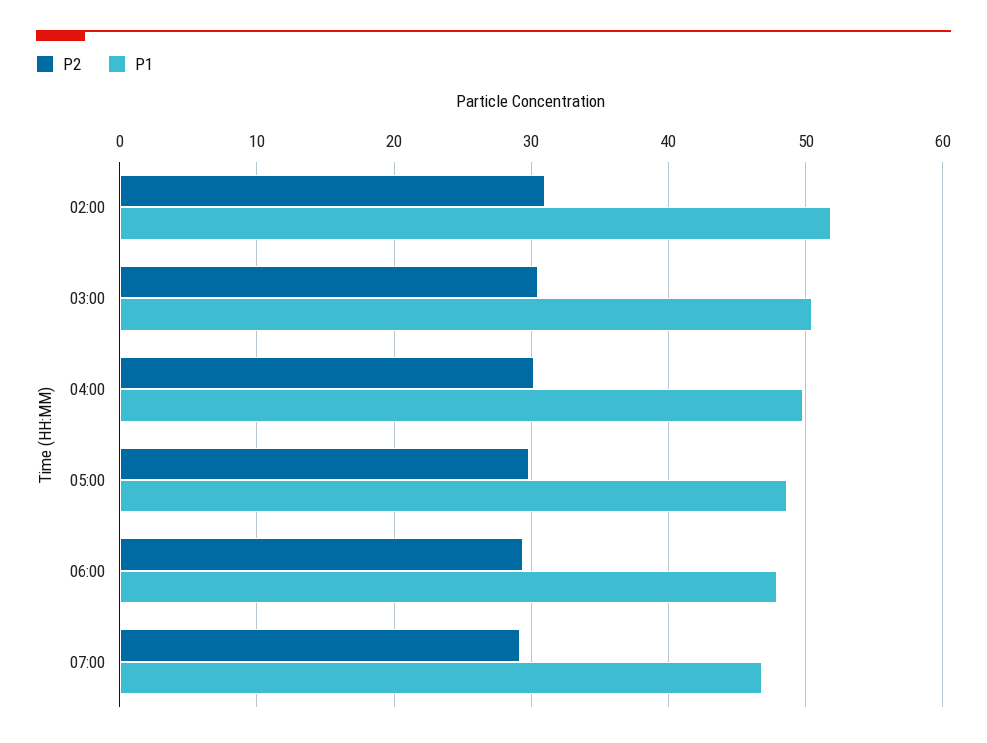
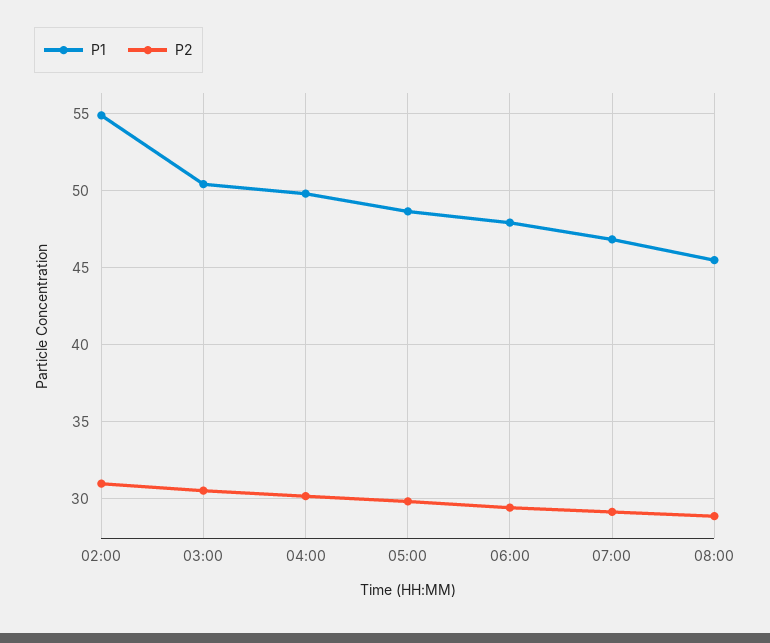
P1, 02:00: 52 -> 55
P1, 08:00: none -> 45.5
P2, 08:00: none -> 29

